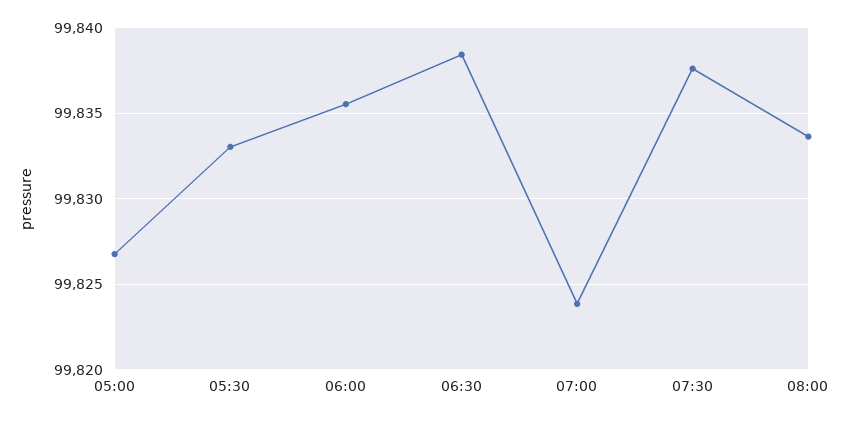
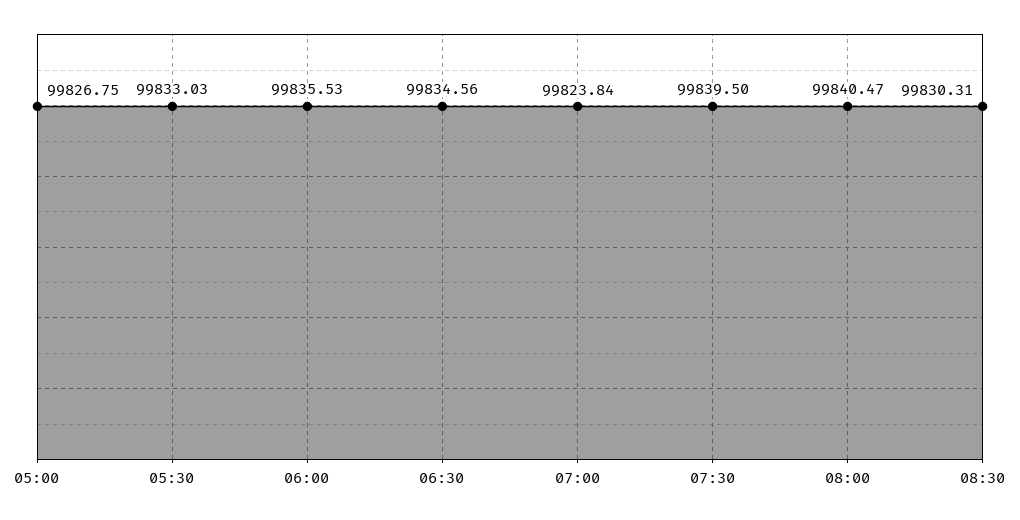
06:30: 99838.5 -> 99834.56
07:30: 99837.5 -> 99839.5
08:00: 99833.5 -> 99840.47
08:30: none -> 99830.31

